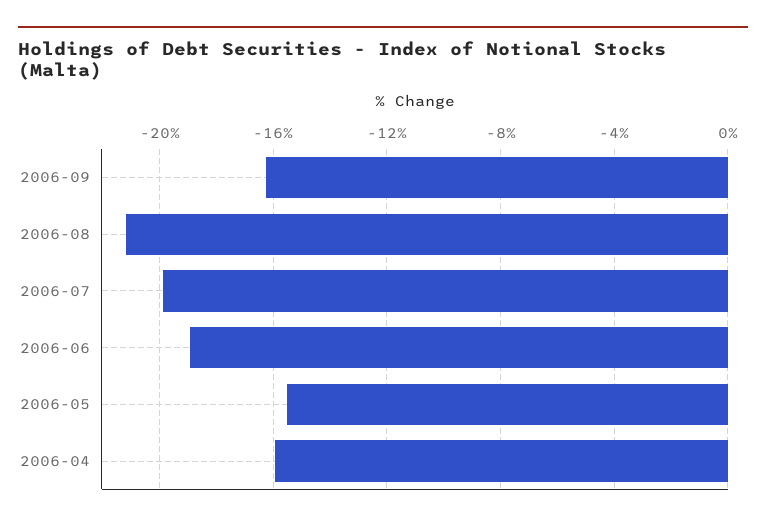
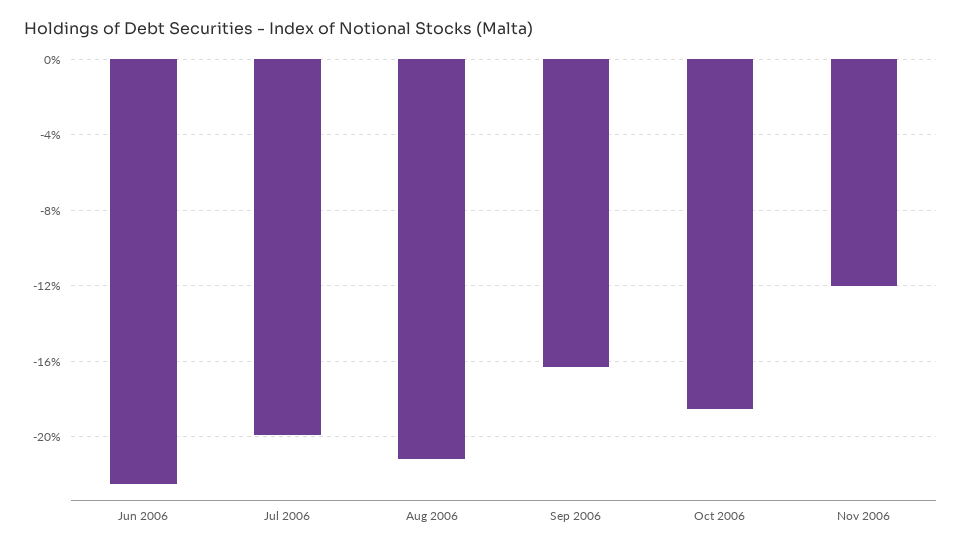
2006-06: -19 -> -22.5
2006-05: -15.5 -> none
2006-04: -16 -> none
Oct 2006: none -> -18.5
Nov 2006: none -> -12

